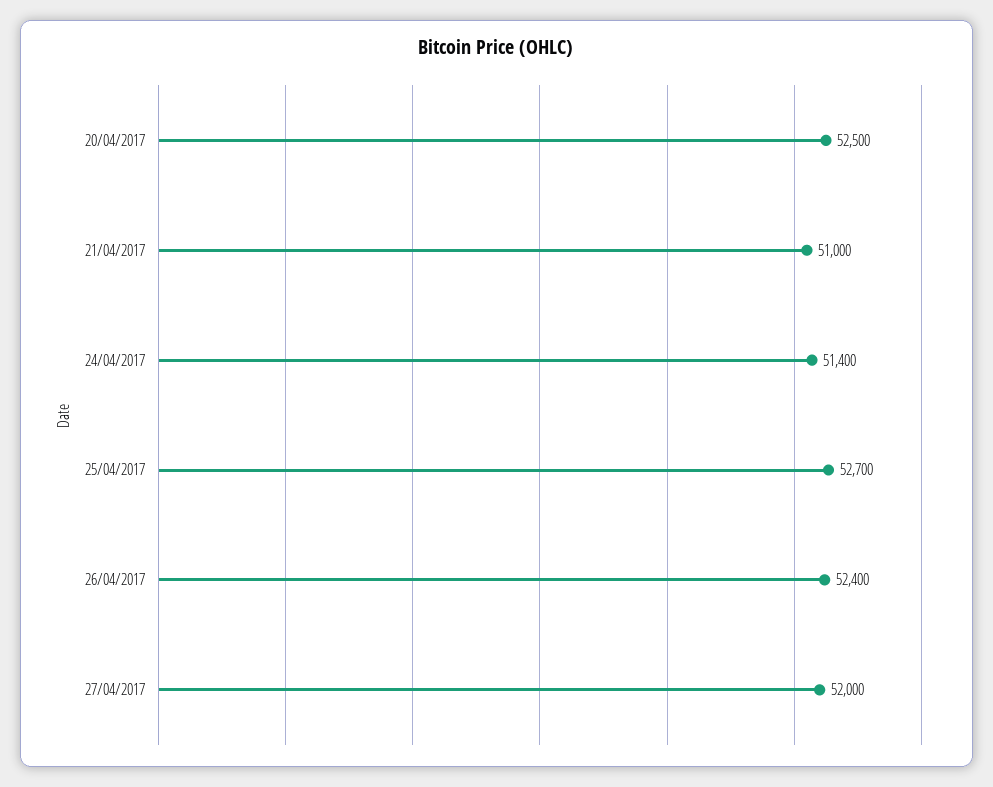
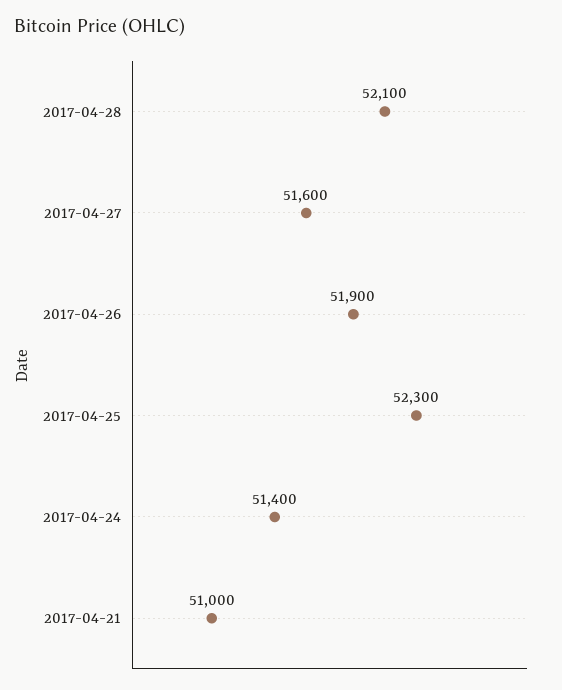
20/04/2017: 52500 -> none
25/04/2017: 52700 -> 52300
26/04/2017: 52400 -> 51900
27/04/2017: 52000 -> 51600
2017-04-28: none -> 52100

